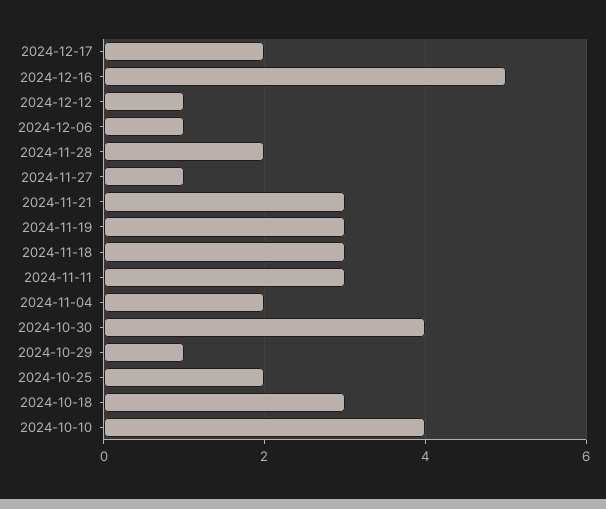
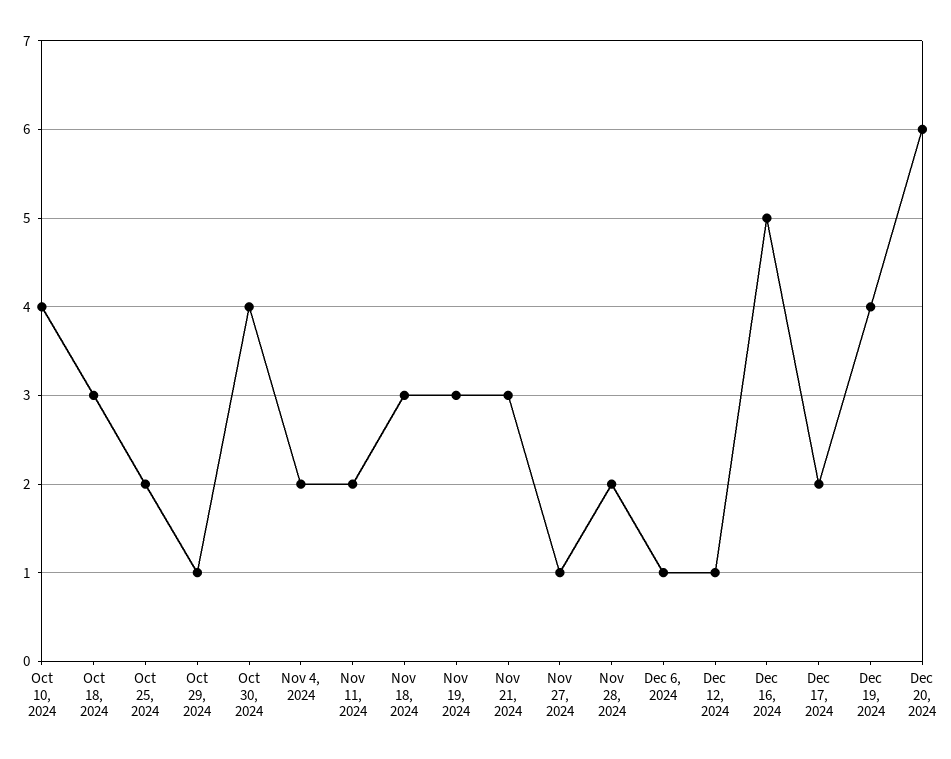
2024-11-11: 3 -> 2
Dec 19, 2024: none -> 4
Dec 20, 2024: none -> 6

